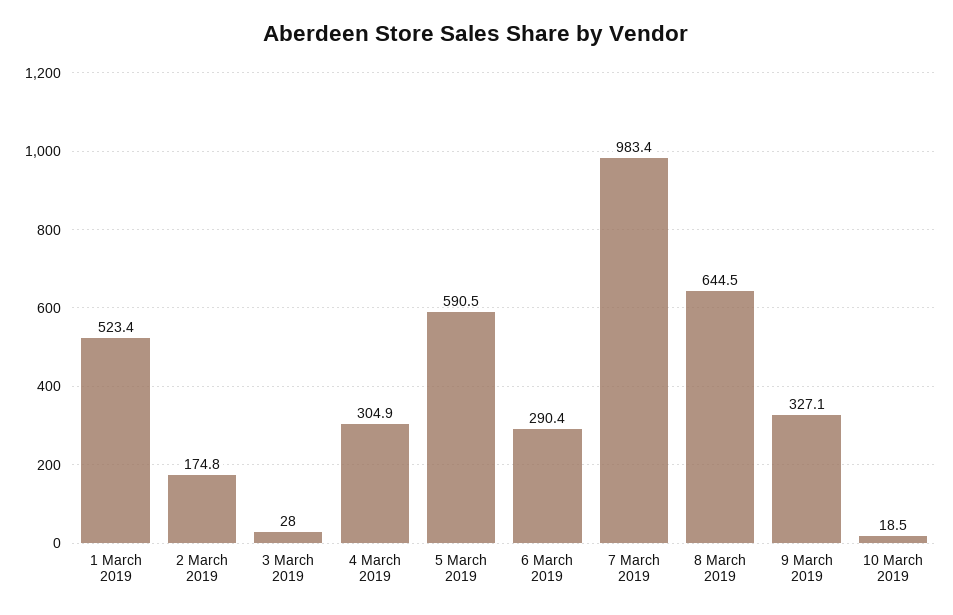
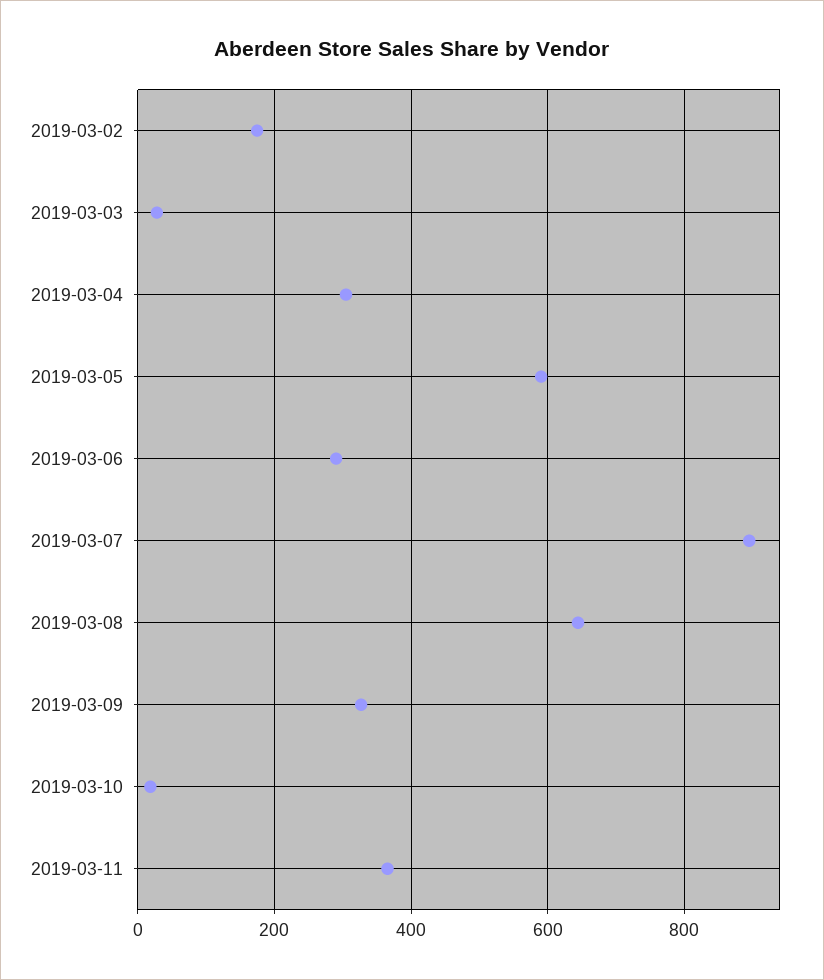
1 March 2019: 523.4 -> none
7 March 2019: 983.4 -> 900
2019-03-11: none -> 360

